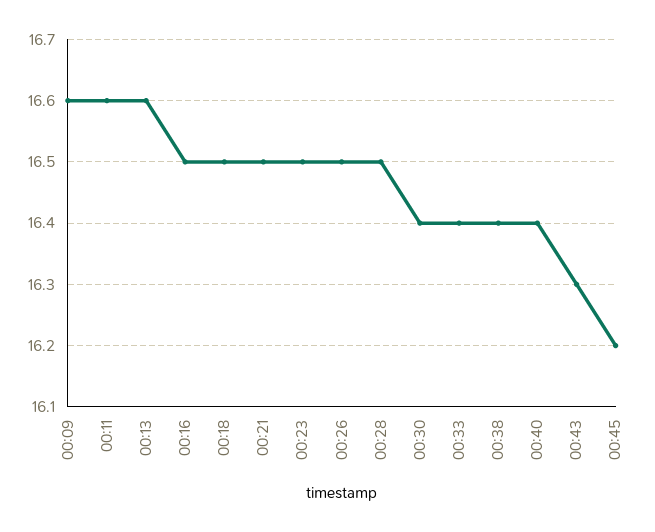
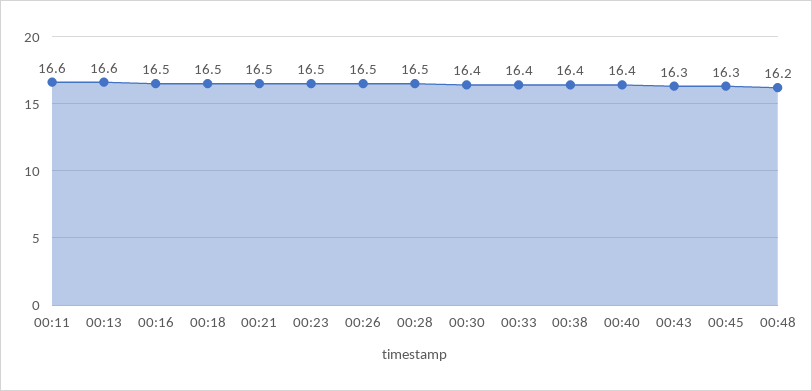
00:09: 16.6 -> none
00:45: 16.2 -> 16.3
00:48: none -> 16.2

